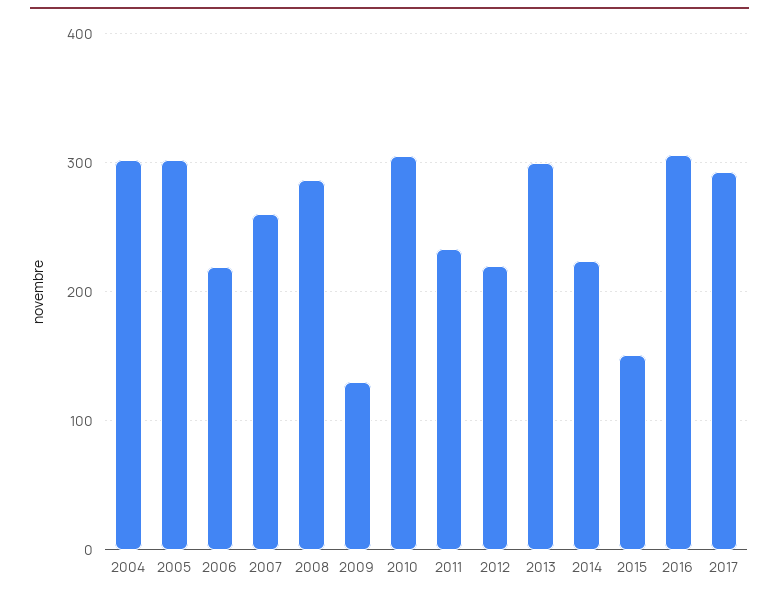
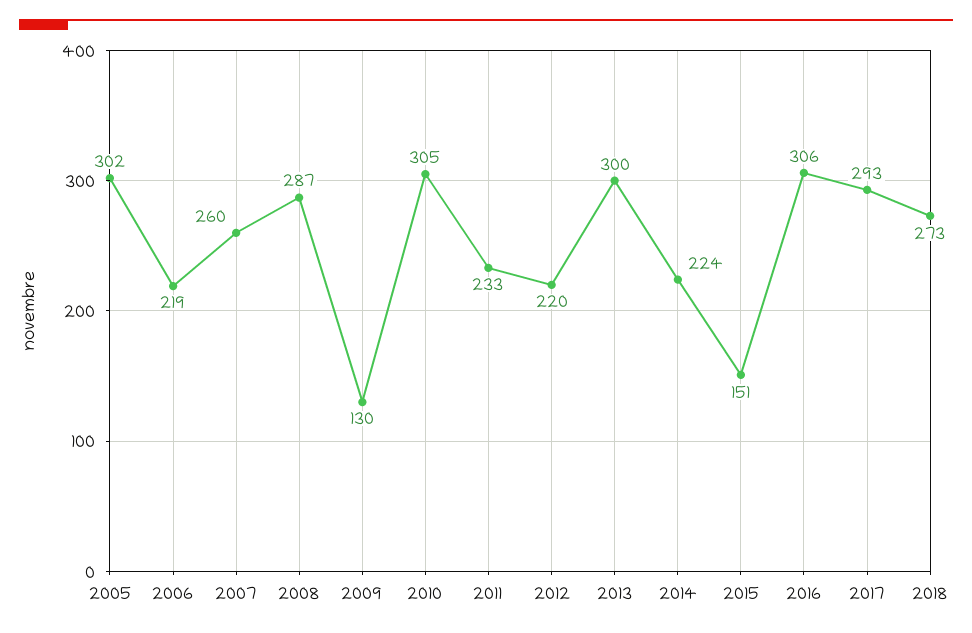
2004: 300 -> none
2018: none -> 273

